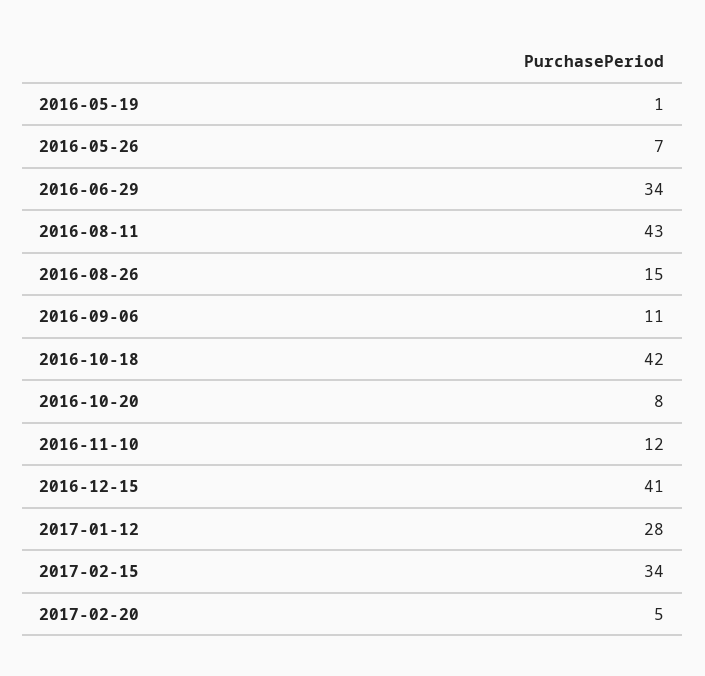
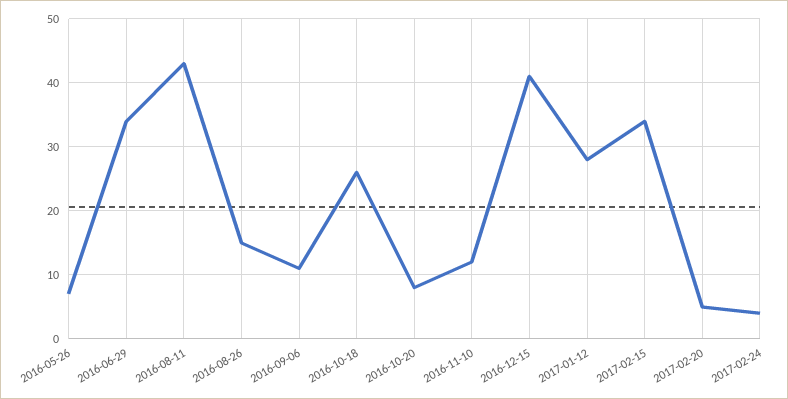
2016-05-19: 1 -> none
2016-10-18: 42 -> 26
2017-02-24: none -> 4

